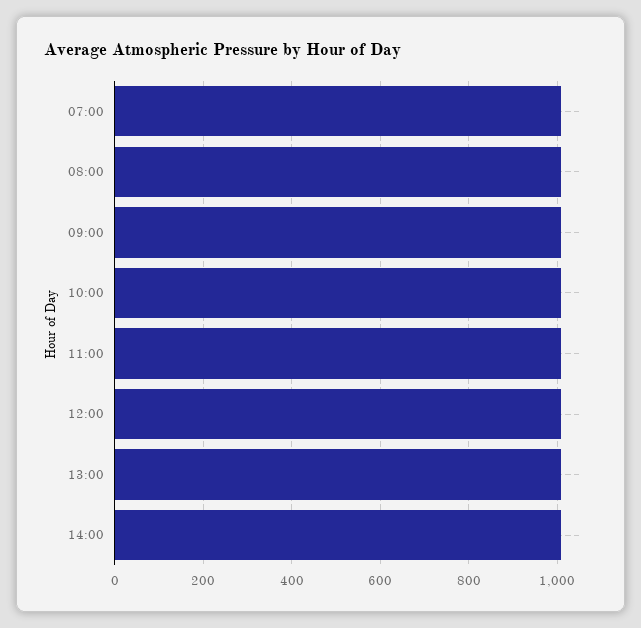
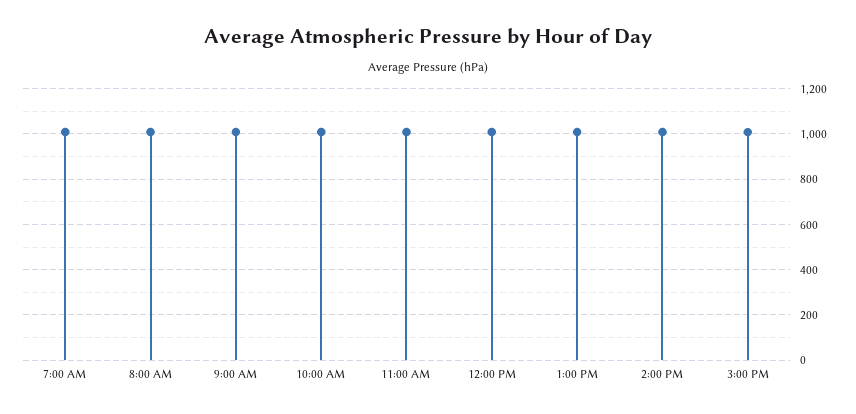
3:00 PM: none -> 1000

